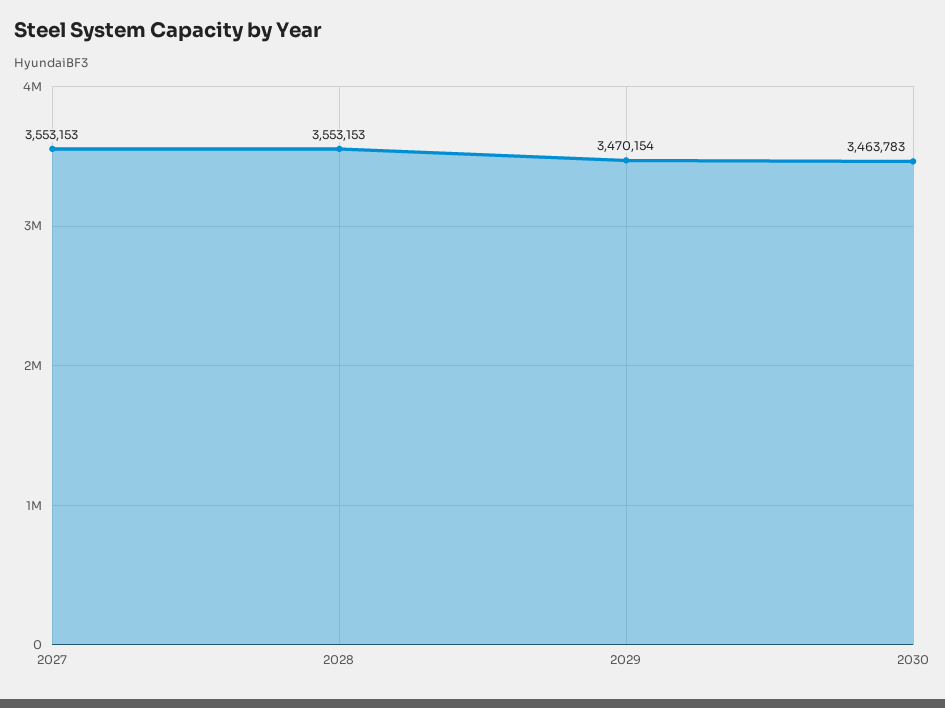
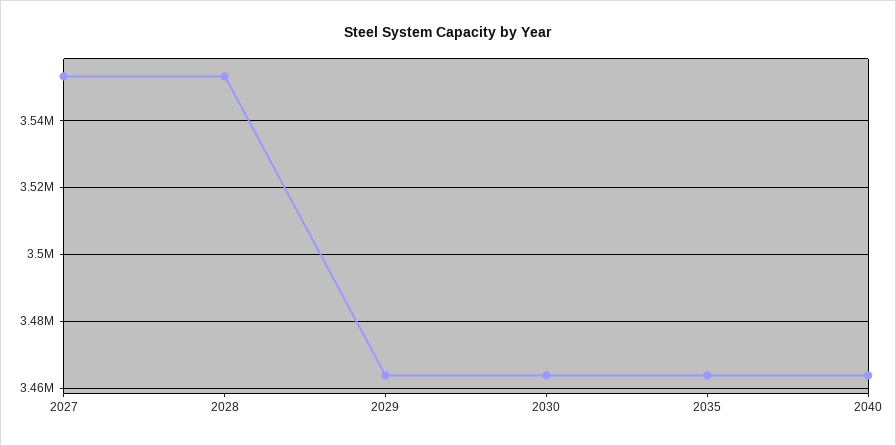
2029: 3470154 -> 3464000
2035: none -> 3464000
2040: none -> 3464000

